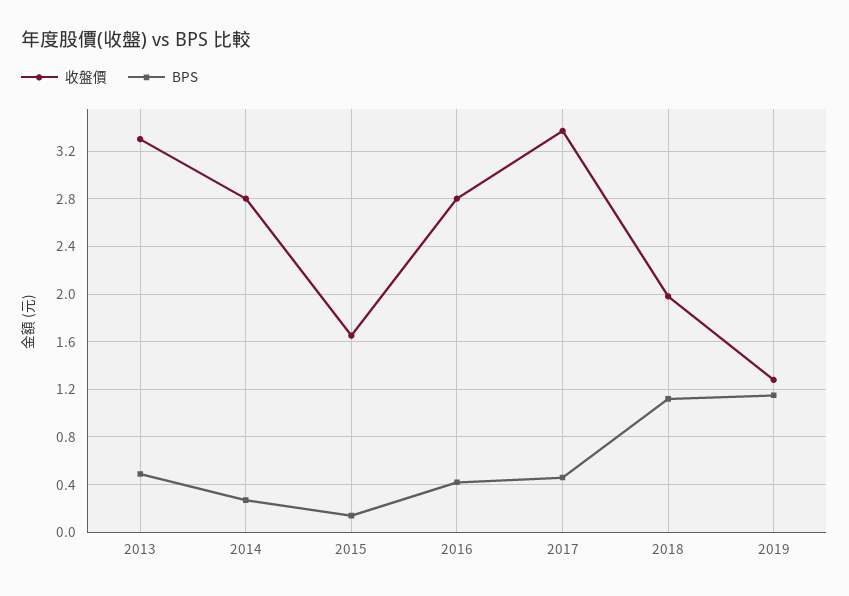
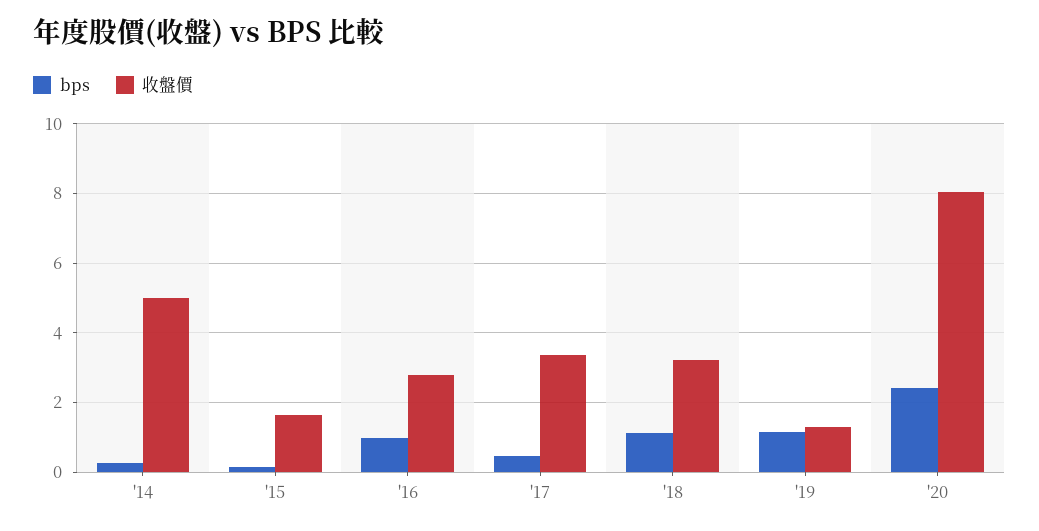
收盤價, 2013: 3.3 -> none
BPS, 2013: 0.5 -> none
收盤價, 2014: 2.8 -> 5
BPS, 2016: 0.4 -> 1
收盤價, 2018: 2 -> 3.2
BPS, '20: none -> 2.4
收盤價, '20: none -> 8

